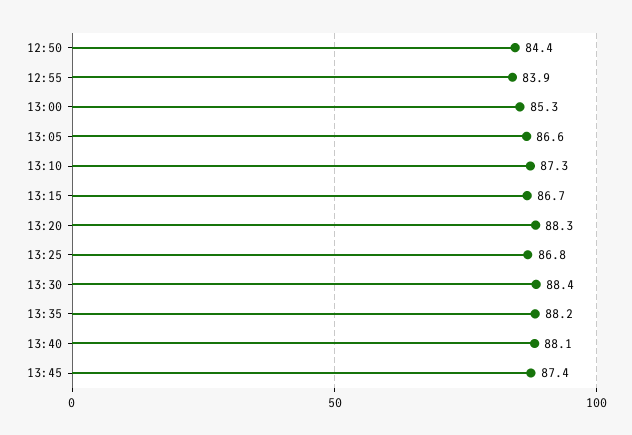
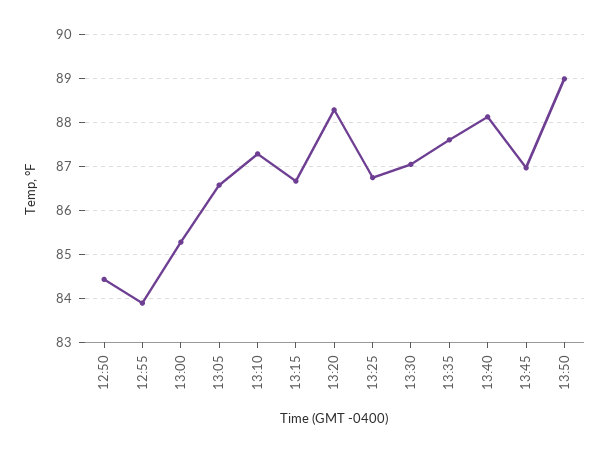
13:30: 88.4 -> 87
13:35: 88.2 -> 87.6
13:45: 87.4 -> 87
13:50: none -> 89

